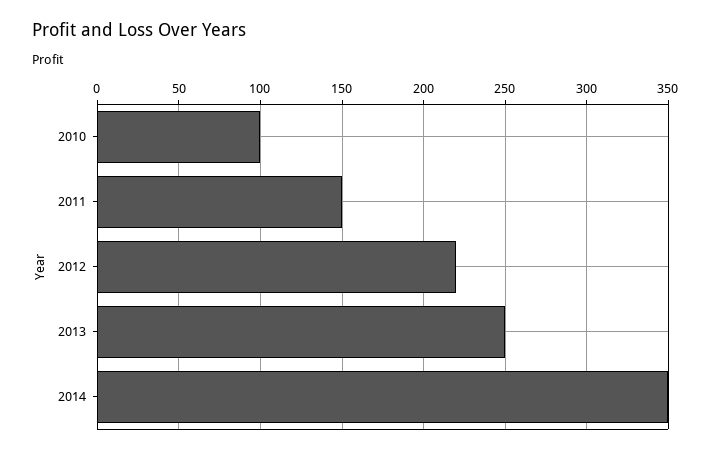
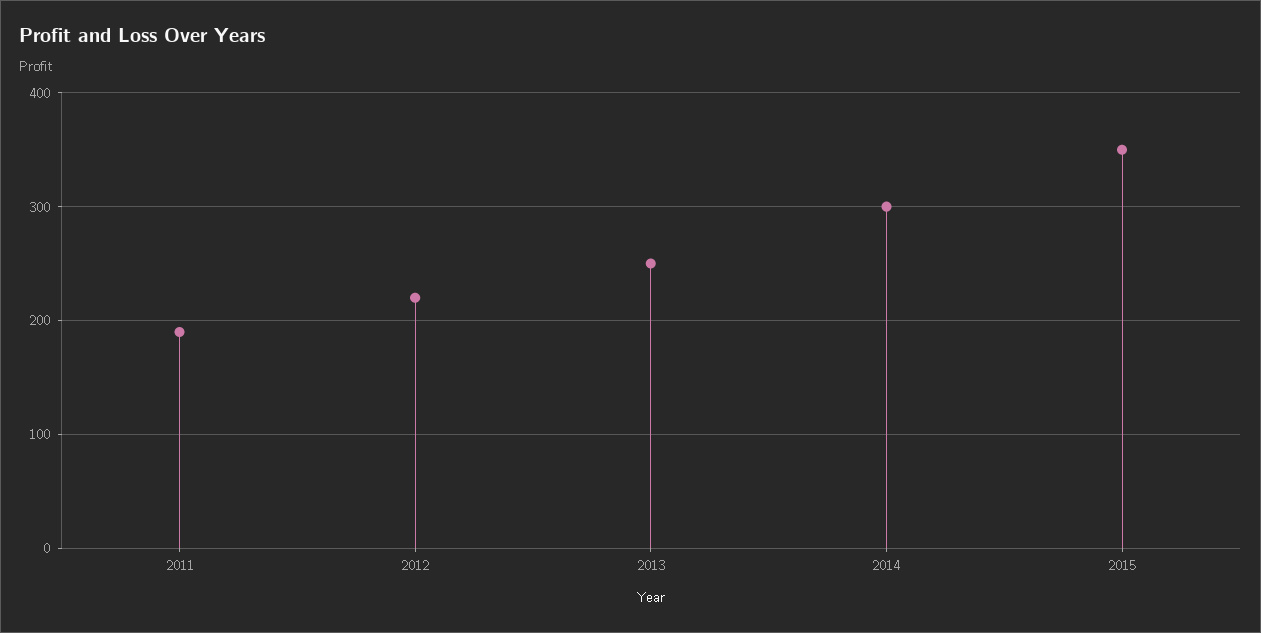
2010: 100 -> none
2011: 150 -> 190
2014: 350 -> 300
2015: none -> 350

